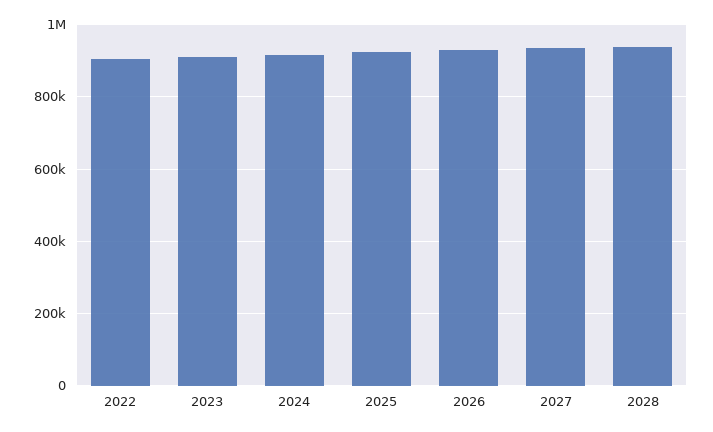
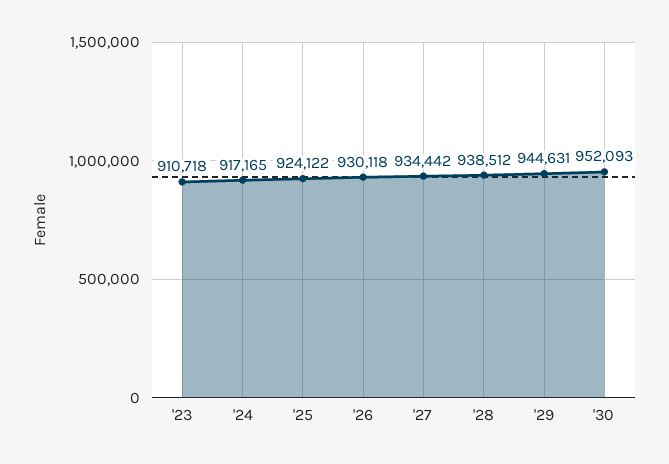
2022: 900000 -> none
'29: none -> 944631
'30: none -> 952093

